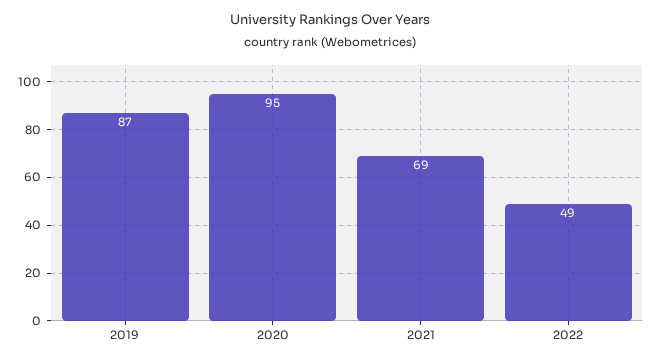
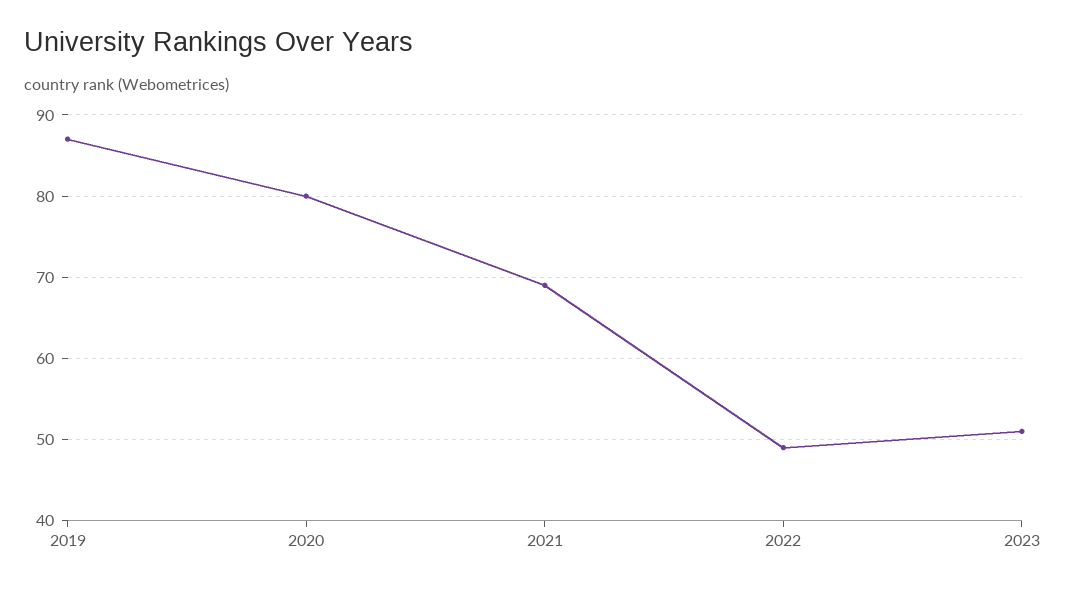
2020: 95 -> 80
2023: none -> 51

